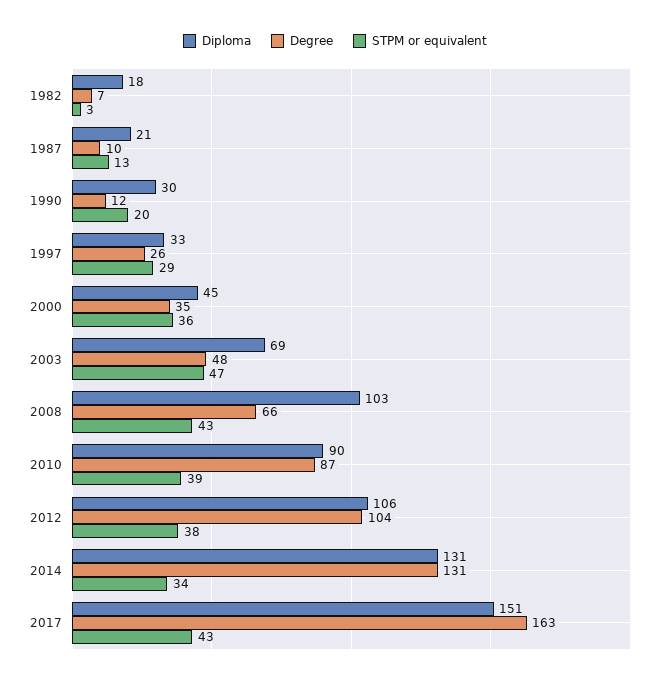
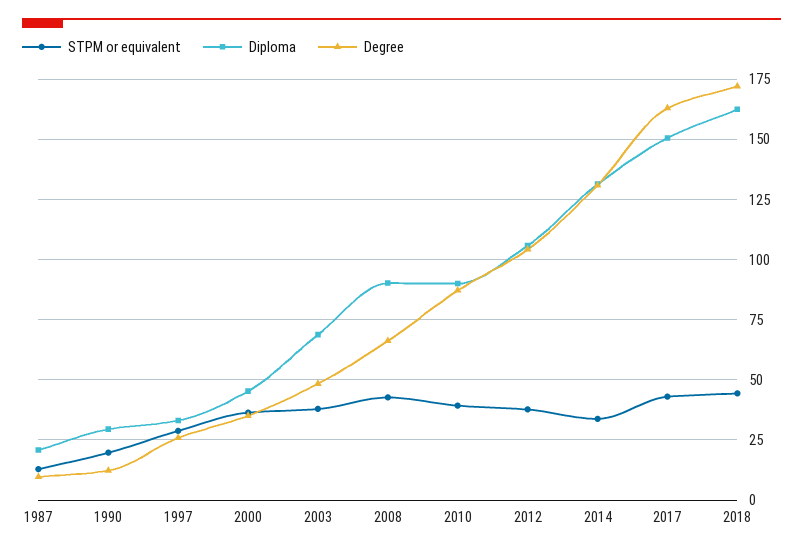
Diploma, 1982: 18 -> none
Degree, 1982: 7 -> none
STPM or equivalent, 1982: 3 -> none
STPM or equivalent, 2003: 47 -> 37.5
Diploma, 2008: 103 -> 90
STPM or equivalent, 2018: none -> 45
Diploma, 2018: none -> 162.5
Degree, 2018: none -> 172.5

